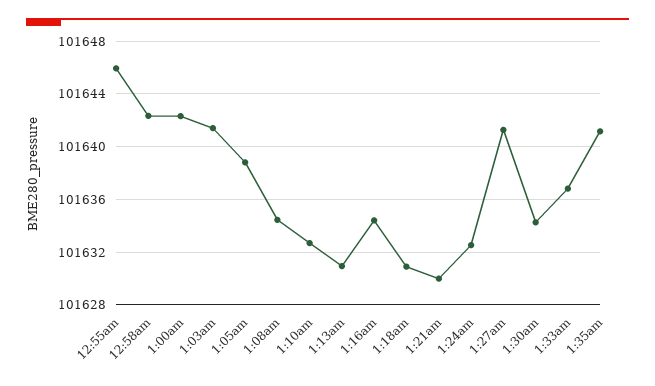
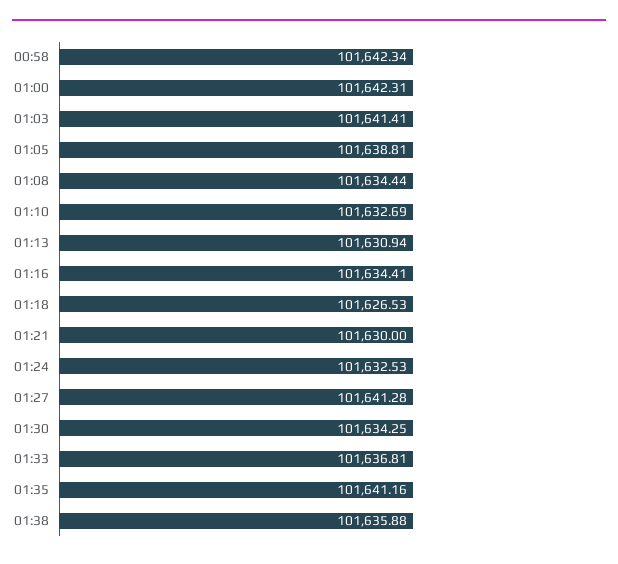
12:55am: 101646 -> none
1:18am: 101631 -> 101626.53
01:38: none -> 101635.88

